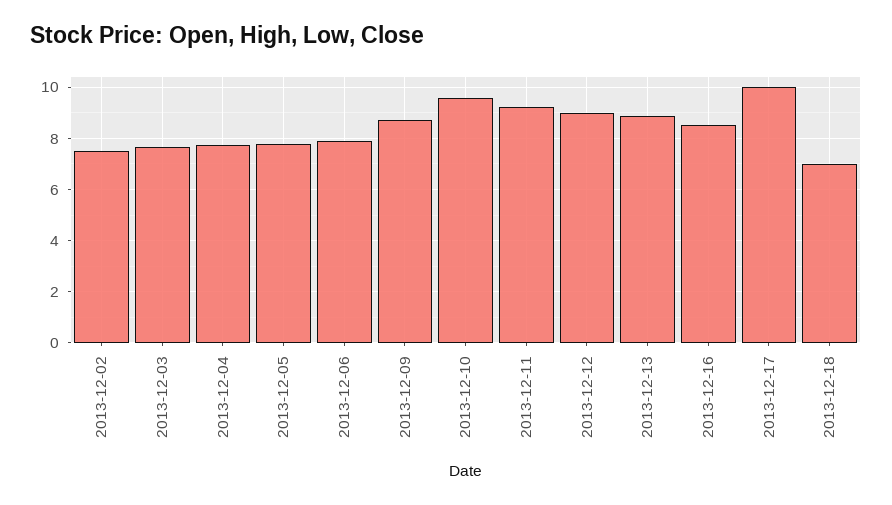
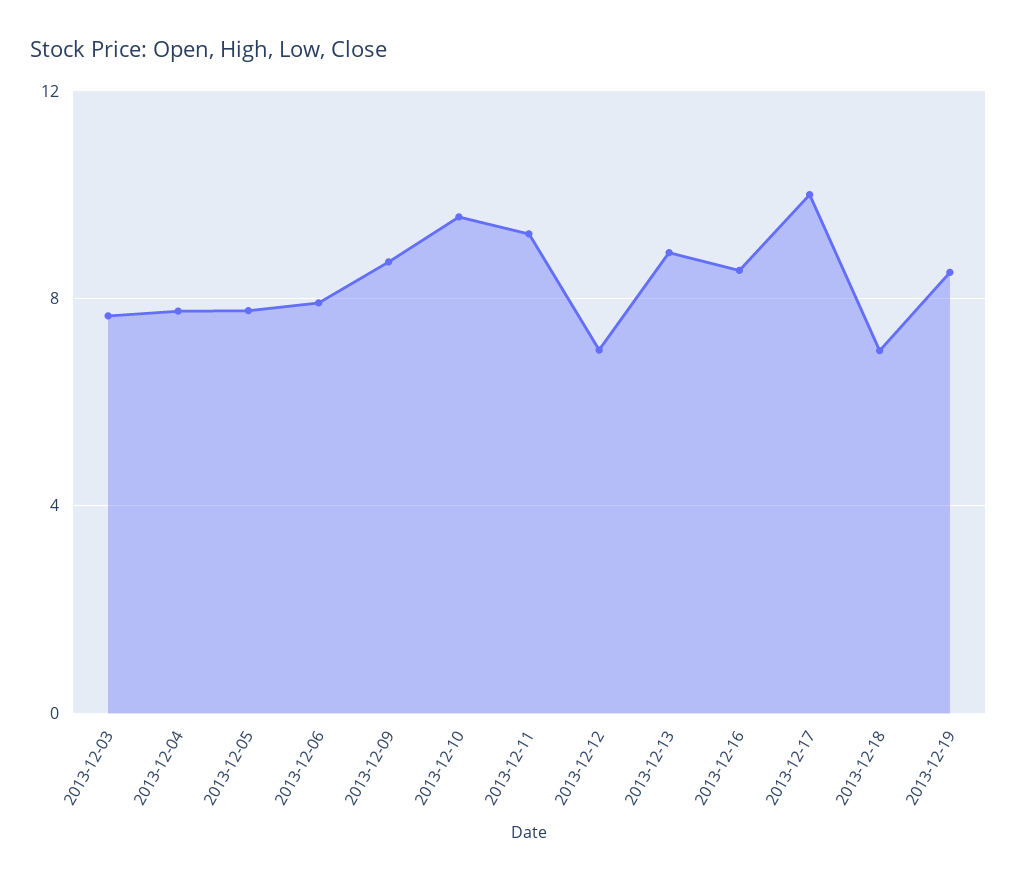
2013-12-02: 7.5 -> none
2013-12-12: 9 -> 7
2013-12-19: none -> 8.5

